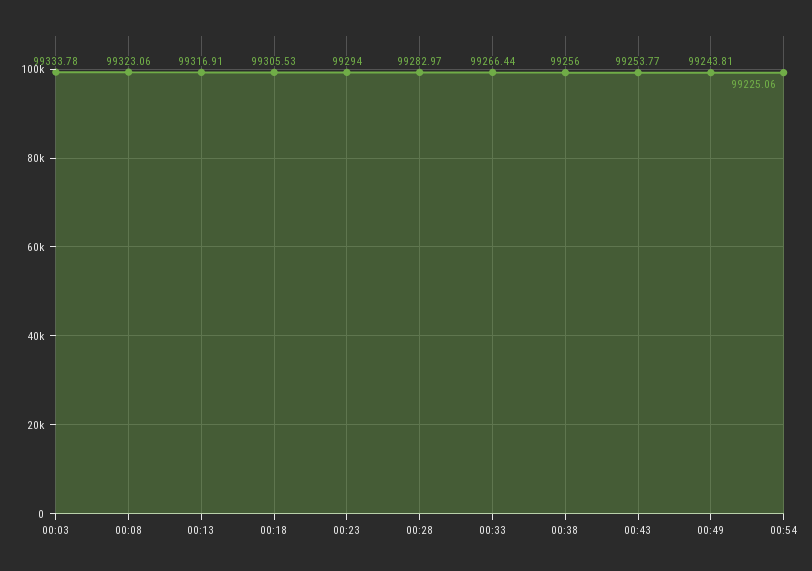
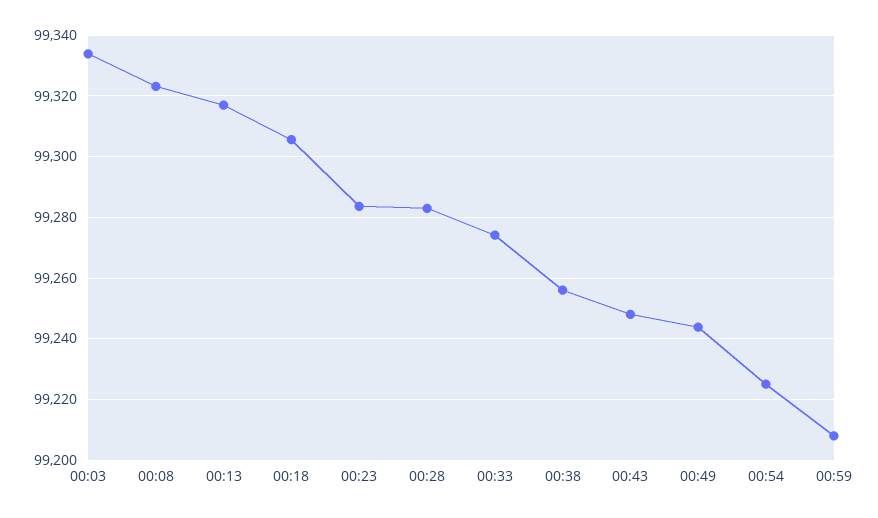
00:23: 99294 -> 99284
00:33: 99266.44 -> 99274
00:43: 99253.77 -> 99248
00:59: none -> 99208

